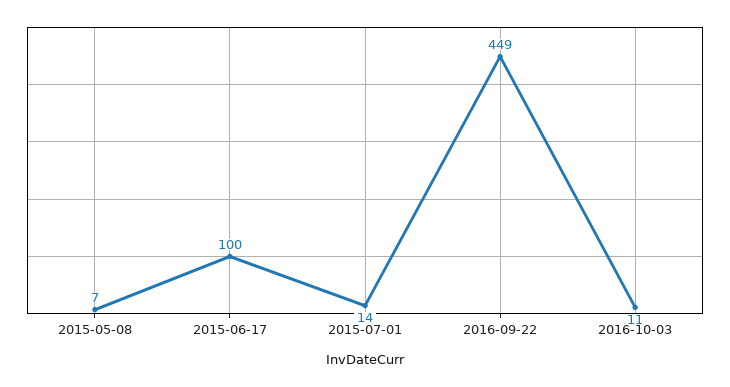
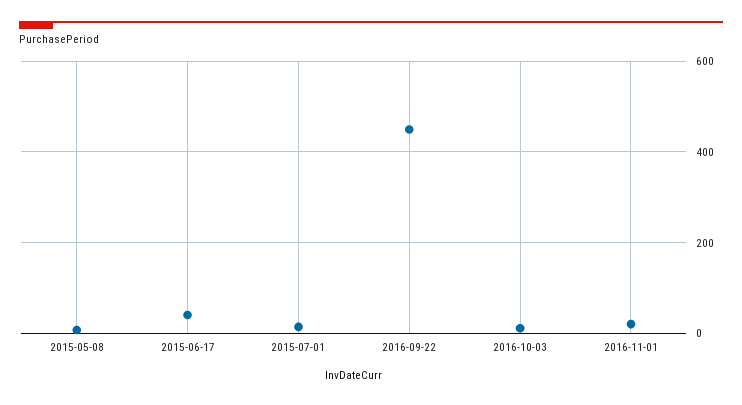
2015-06-17: 100 -> 40
2016-11-01: none -> 20

